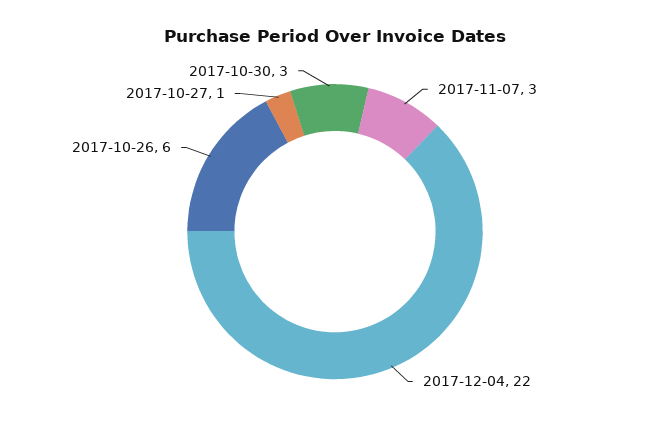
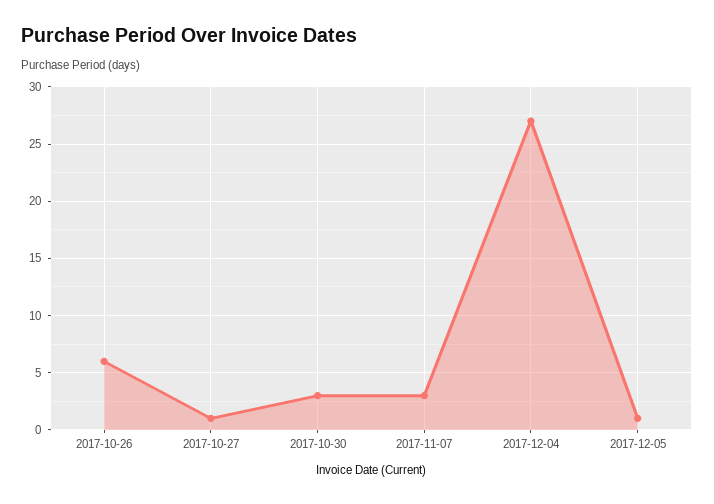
2017-12-04: 22 -> 27
2017-12-05: none -> 1

